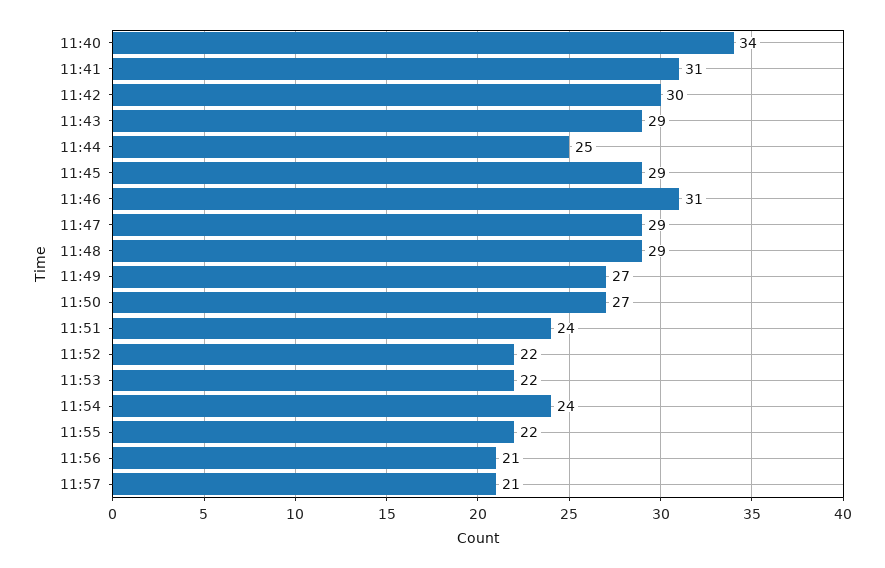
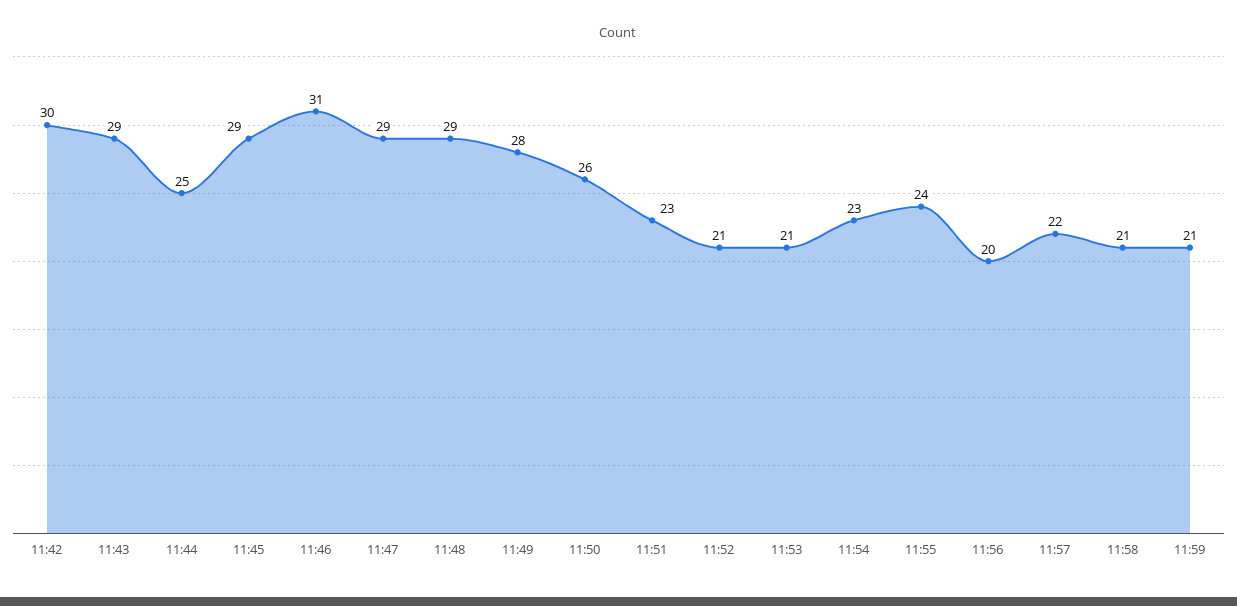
11:40: 34 -> none
11:41: 31 -> none
11:49: 27 -> 28
11:50: 27 -> 26
11:51: 24 -> 23
11:52: 22 -> 21
11:53: 22 -> 21
11:54: 24 -> 23
11:55: 22 -> 24
11:56: 21 -> 20
11:57: 21 -> 22
11:58: none -> 21
11:59: none -> 21

